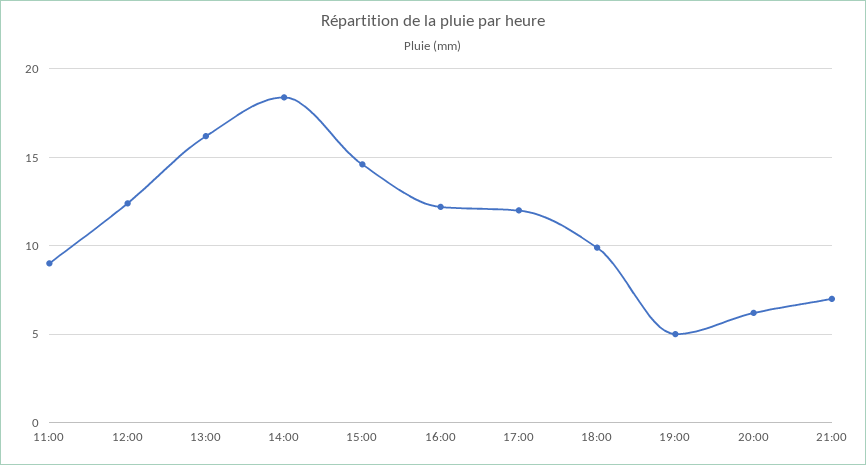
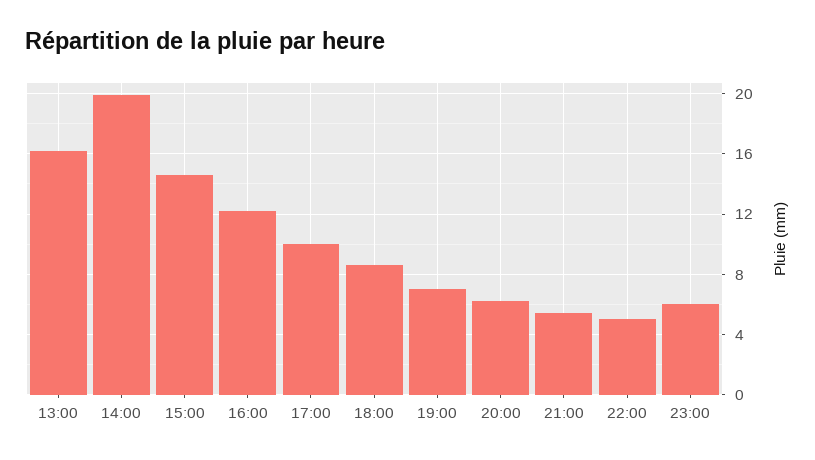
11:00: 9 -> none
12:00: 12.5 -> none
14:00: 18.5 -> 20
17:00: 12 -> 10
18:00: 10 -> 8.5
19:00: 5 -> 7
21:00: 7 -> 5.5
22:00: none -> 5
23:00: none -> 6

